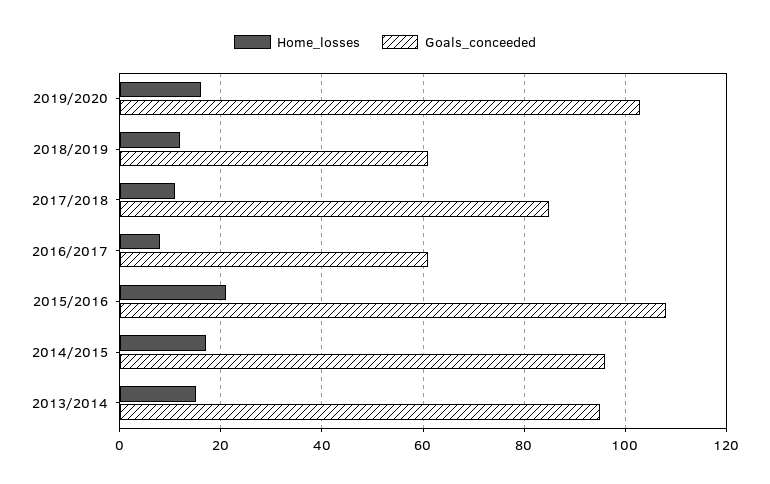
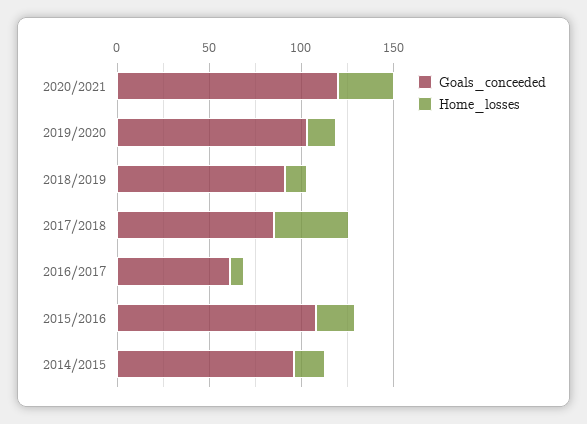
Goals_conceeded, 2018/2019: 60 -> 90
Home_losses, 2017/2018: 10 -> 40
Home_losses, 2013/2014: 15 -> none
Goals_conceeded, 2013/2014: 95 -> none
Goals_conceeded, 2020/2021: none -> 120
Home_losses, 2020/2021: none -> 30

